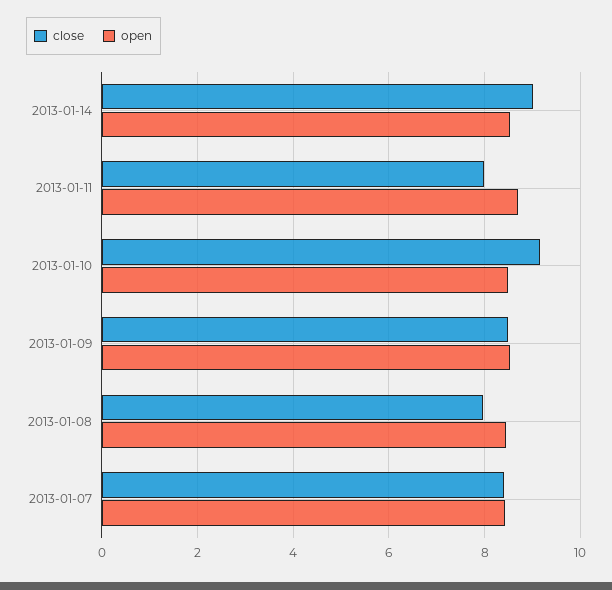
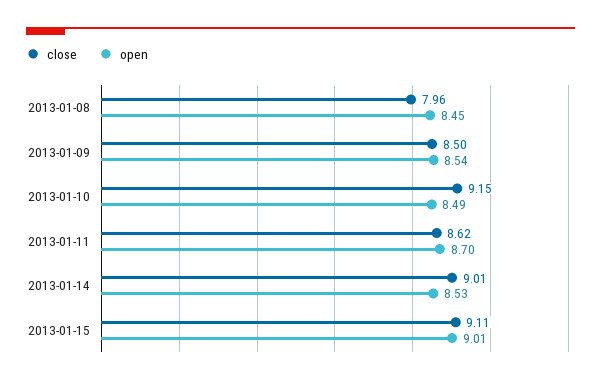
close, 2013-01-11: 8 -> 8.62
close, 2013-01-07: 8.4 -> none
open, 2013-01-07: 8.4 -> none
close, 2013-01-15: none -> 9.11
open, 2013-01-15: none -> 9.01

